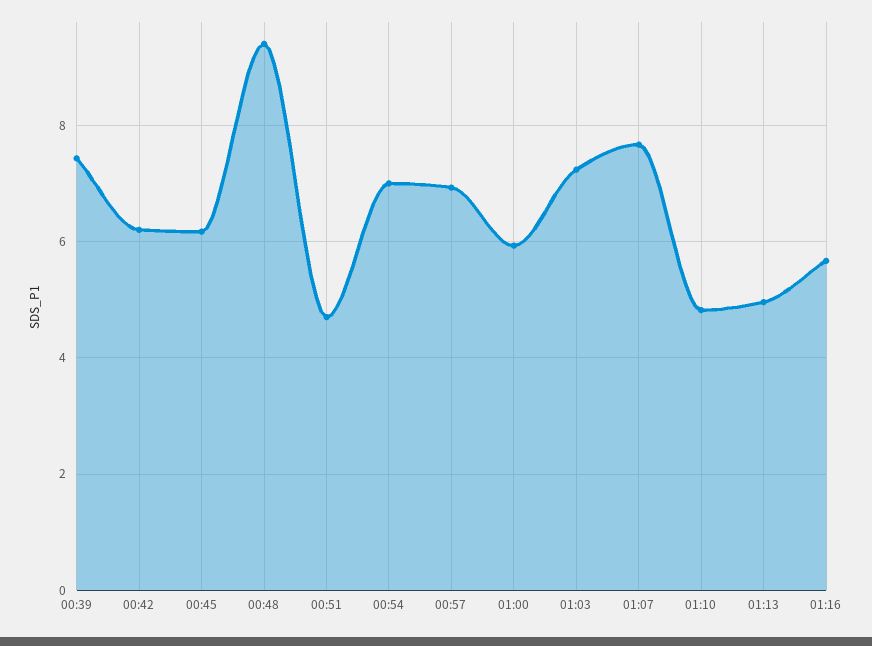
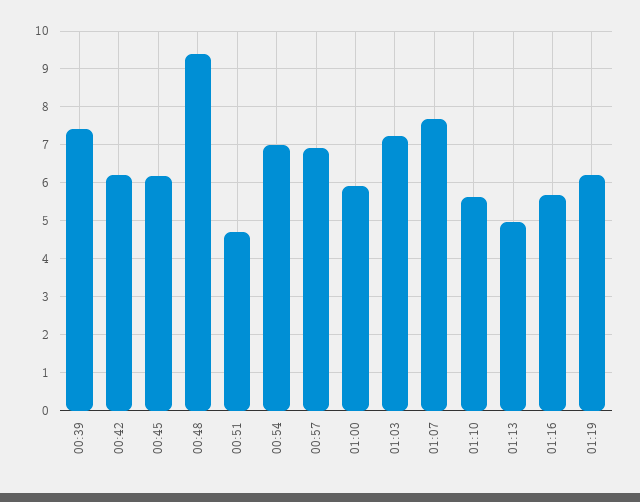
01:10: 4.8 -> 5.6
01:19: none -> 6.2

